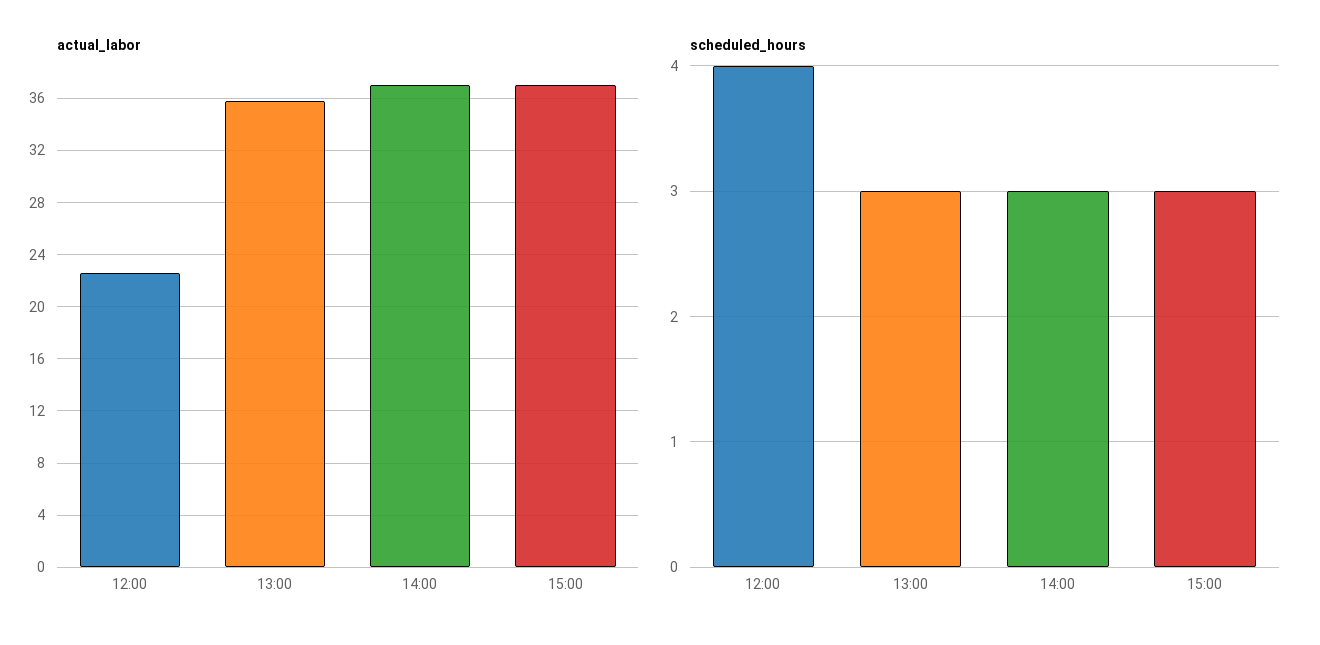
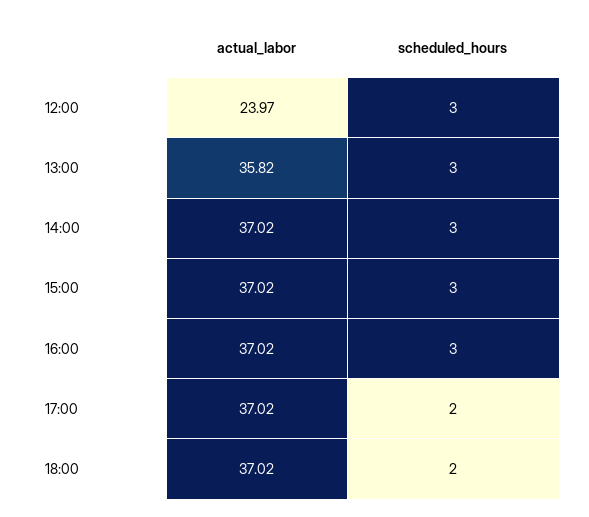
actual_labor, 12:00: 22.5 -> 23.97
scheduled_hours, 12:00: 4 -> 3
actual_labor, 16:00: none -> 37.02
scheduled_hours, 16:00: none -> 3
actual_labor, 17:00: none -> 37.02
scheduled_hours, 17:00: none -> 2
actual_labor, 18:00: none -> 37.02
scheduled_hours, 18:00: none -> 2

